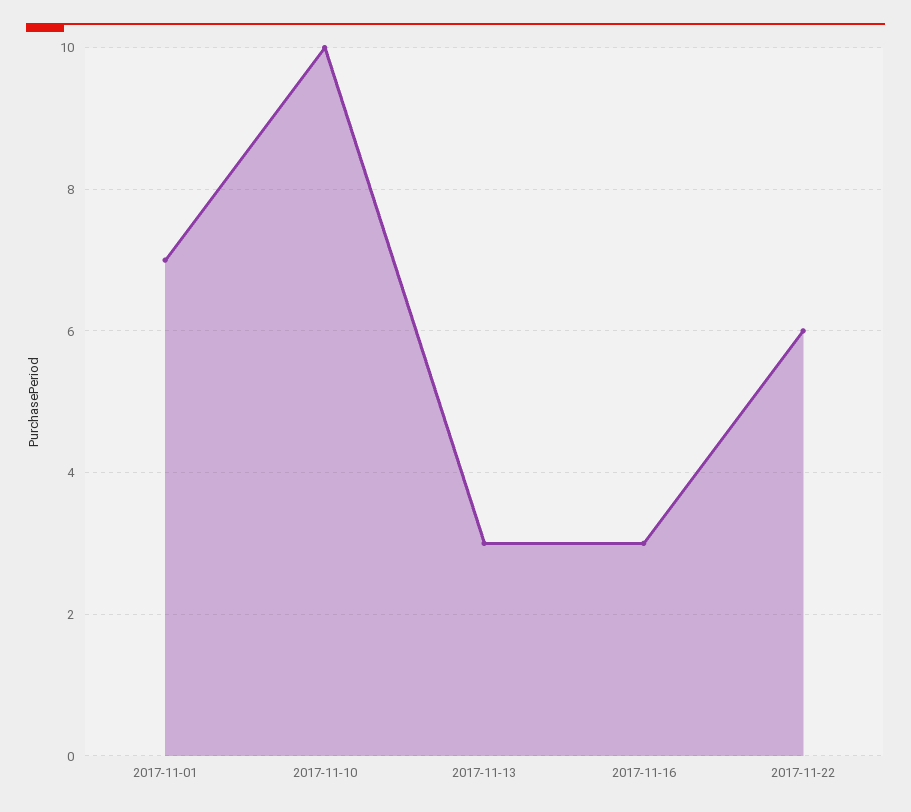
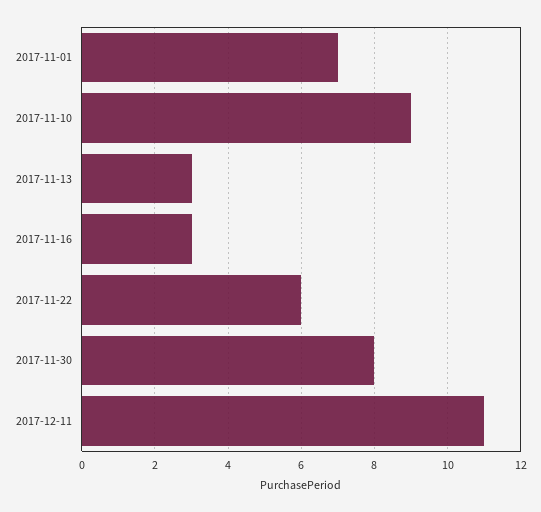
2017-11-10: 10 -> 9
2017-11-30: none -> 8
2017-12-11: none -> 11

